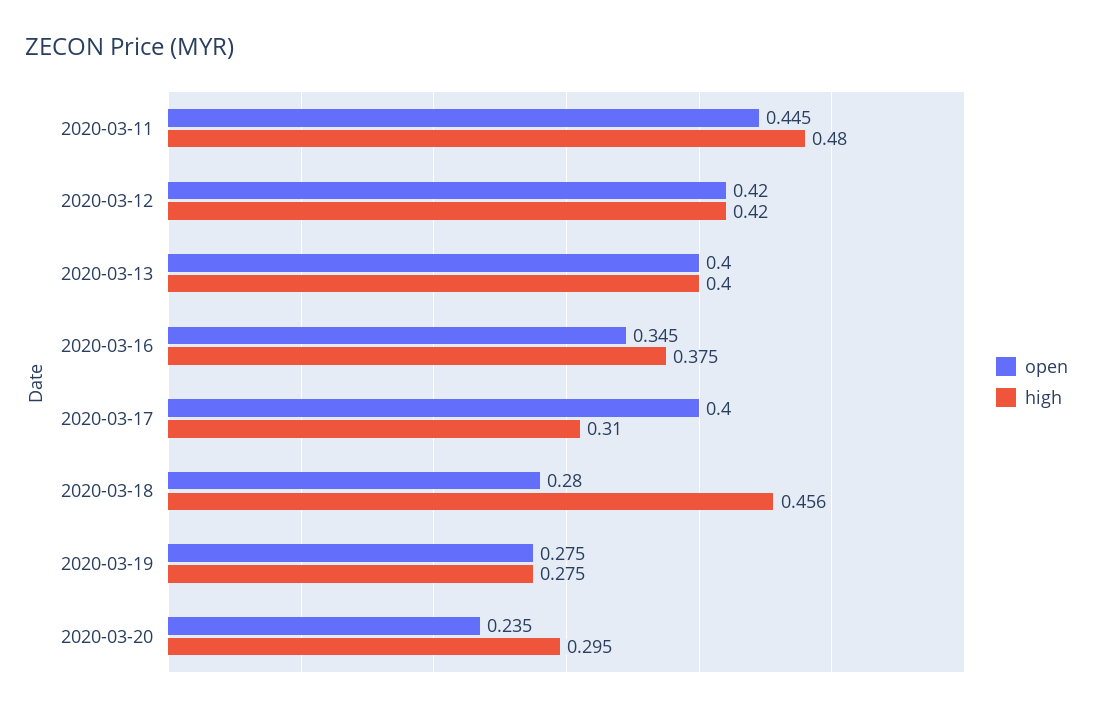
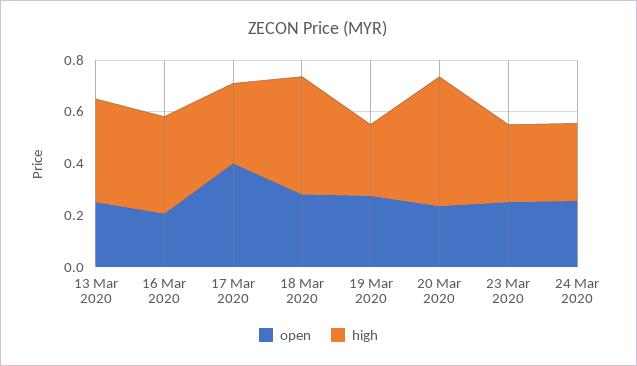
open, 2020-03-11: 0.445 -> none
high, 2020-03-11: 0.48 -> none
open, 2020-03-12: 0.42 -> none
high, 2020-03-12: 0.42 -> none
open, 2020-03-13: 0.4 -> 0.25
open, 2020-03-16: 0.345 -> 0.2
high, 2020-03-20: 0.295 -> 0.5
open, 23 Mar 2020: none -> 0.25
high, 23 Mar 2020: none -> 0.3
open, 24 Mar 2020: none -> 0.25
high, 24 Mar 2020: none -> 0.3

